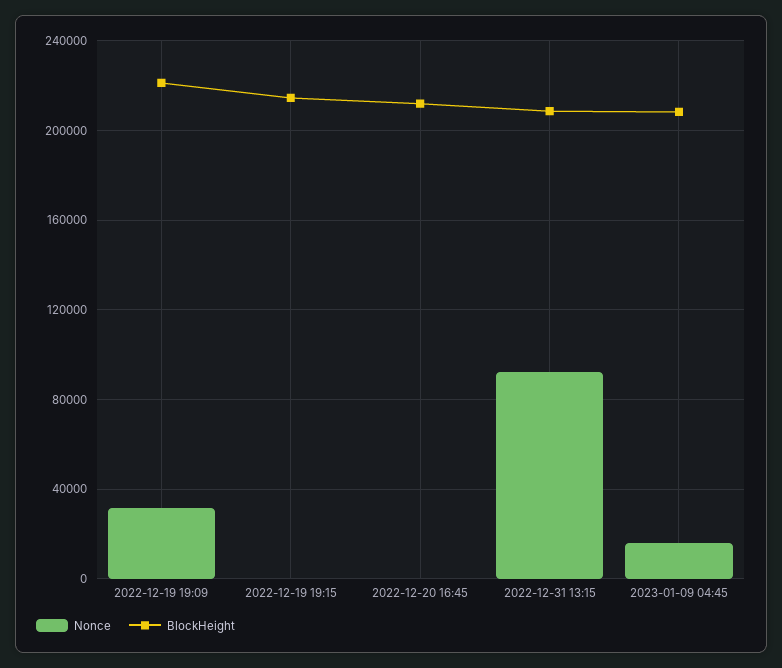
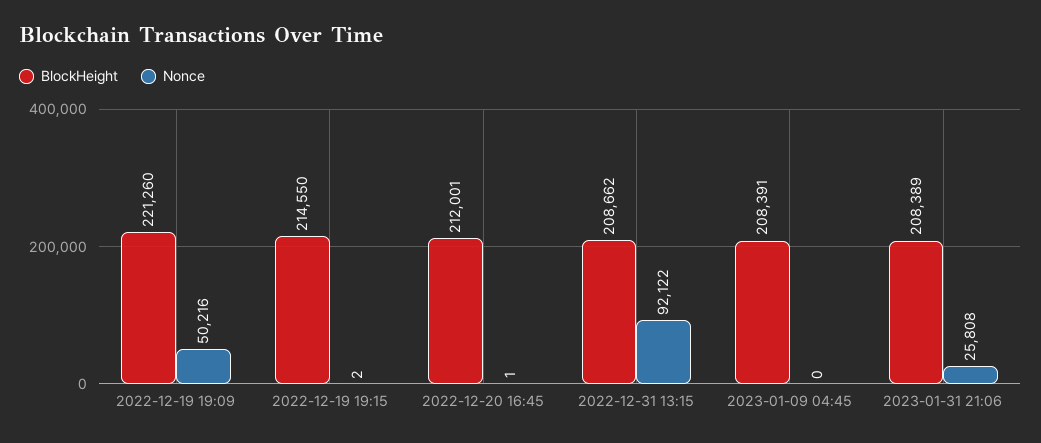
Nonce, 2022-12-19 19:09: 30000 -> 50216
Nonce, 2023-01-09 04:45: 15000 -> 0
BlockHeight, 2023-01-31 21:06: none -> 208389
Nonce, 2023-01-31 21:06: none -> 25808

